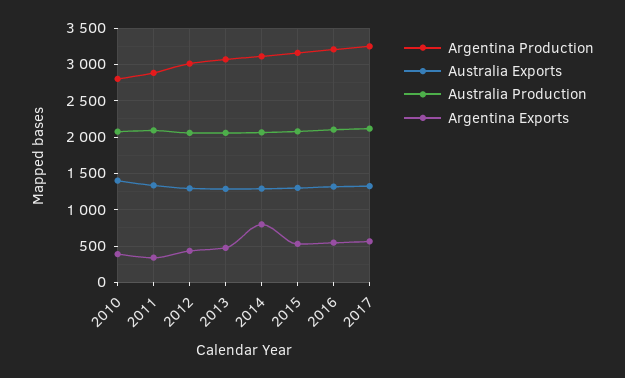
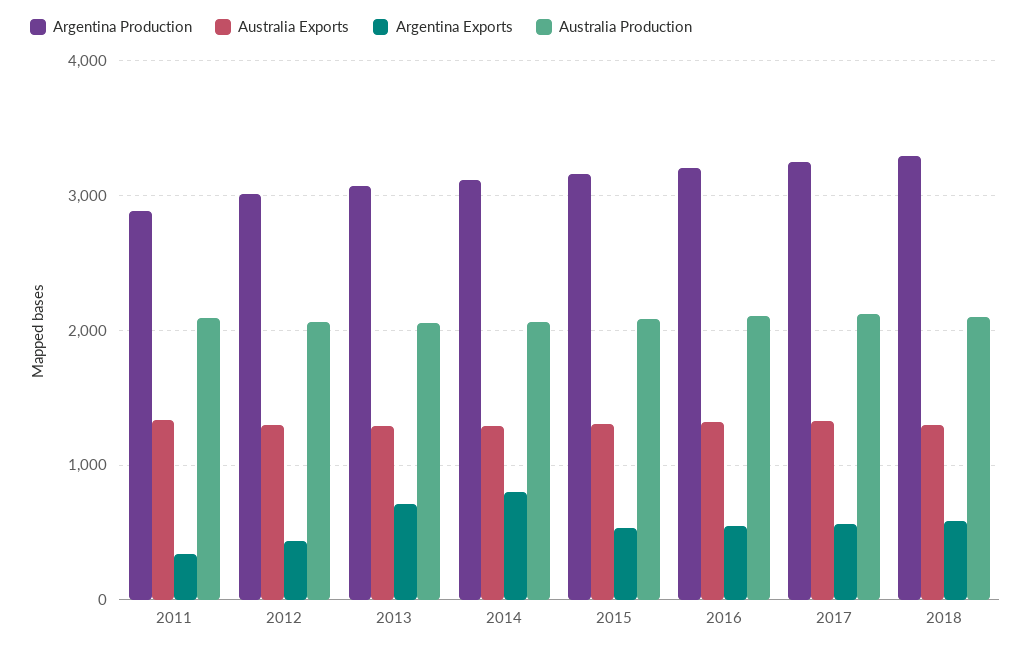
Argentina Production, 2010: 2800 -> none
Australia Exports, 2010: 1400 -> none
Australia Production, 2010: 2100 -> none
Argentina Exports, 2010: 400 -> none
Argentina Exports, 2013: 500 -> 700
Argentina Production, 2018: none -> 3300
Australia Exports, 2018: none -> 1300
Argentina Exports, 2018: none -> 600
Australia Production, 2018: none -> 2100

